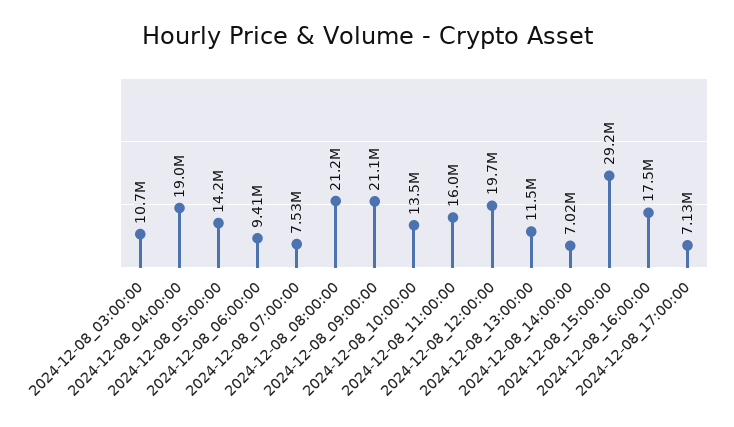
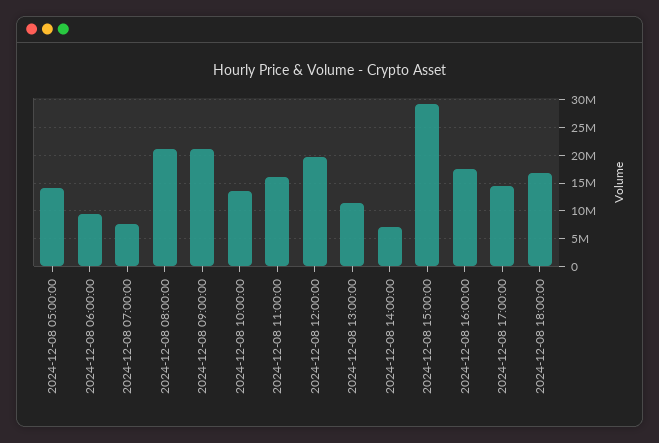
2024-12-08_03:00:00: 10700000 -> none
2024-12-08_04:00:00: 19000000 -> none
2024-12-08_17:00:00: 7130000 -> 15000000
2024-12-08 18:00:00: none -> 17500000

